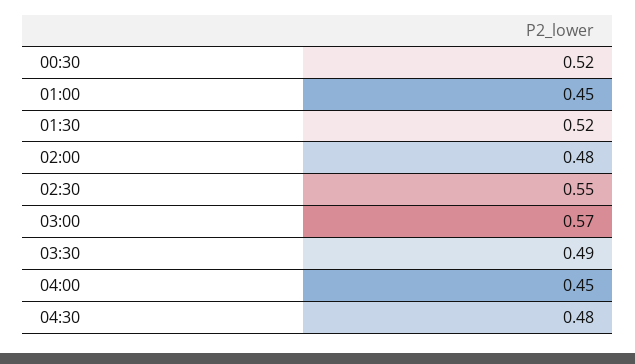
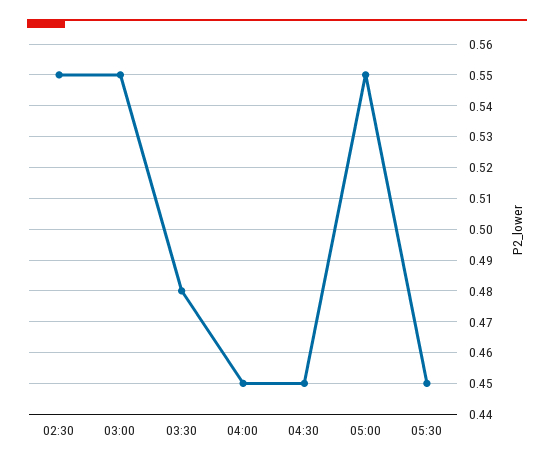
00:30: 0.52 -> none
01:00: 0.45 -> none
01:30: 0.52 -> none
02:00: 0.48 -> none
03:00: 0.57 -> 0.55
03:30: 0.49 -> 0.48
04:30: 0.48 -> 0.45
05:00: none -> 0.55
05:30: none -> 0.45

